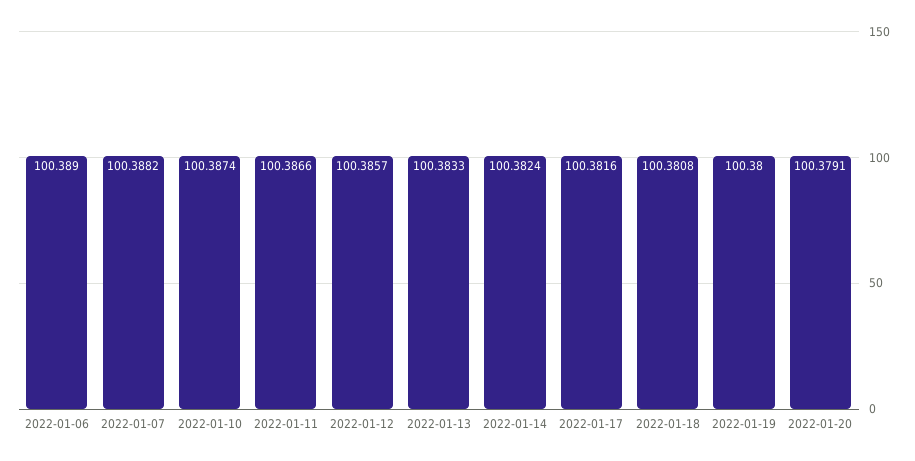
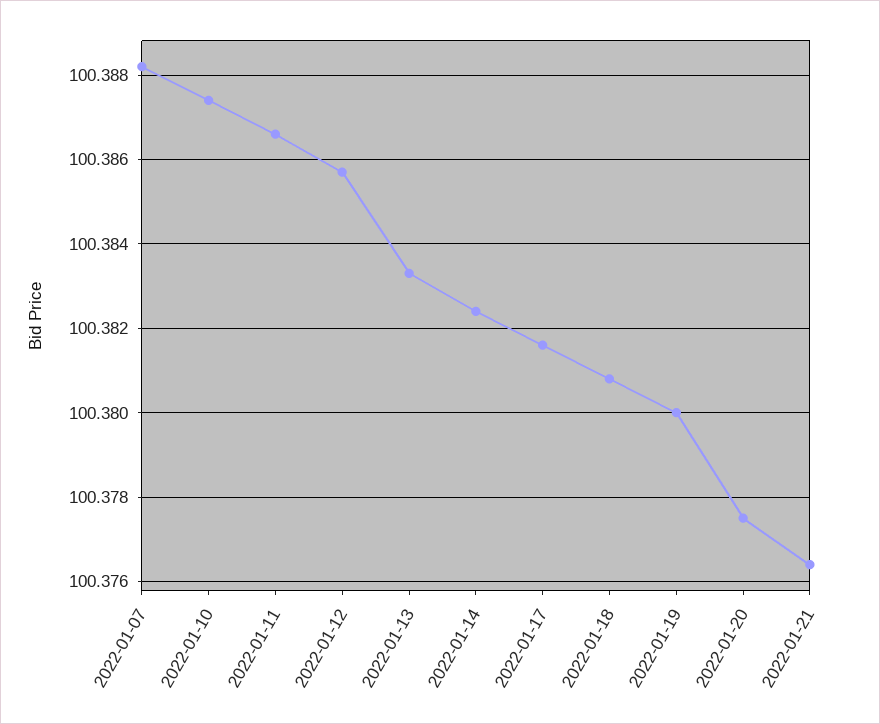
2022-01-06: 100.389 -> none
2022-01-20: 100.3791 -> 100.3775
2022-01-21: none -> 100.3765

